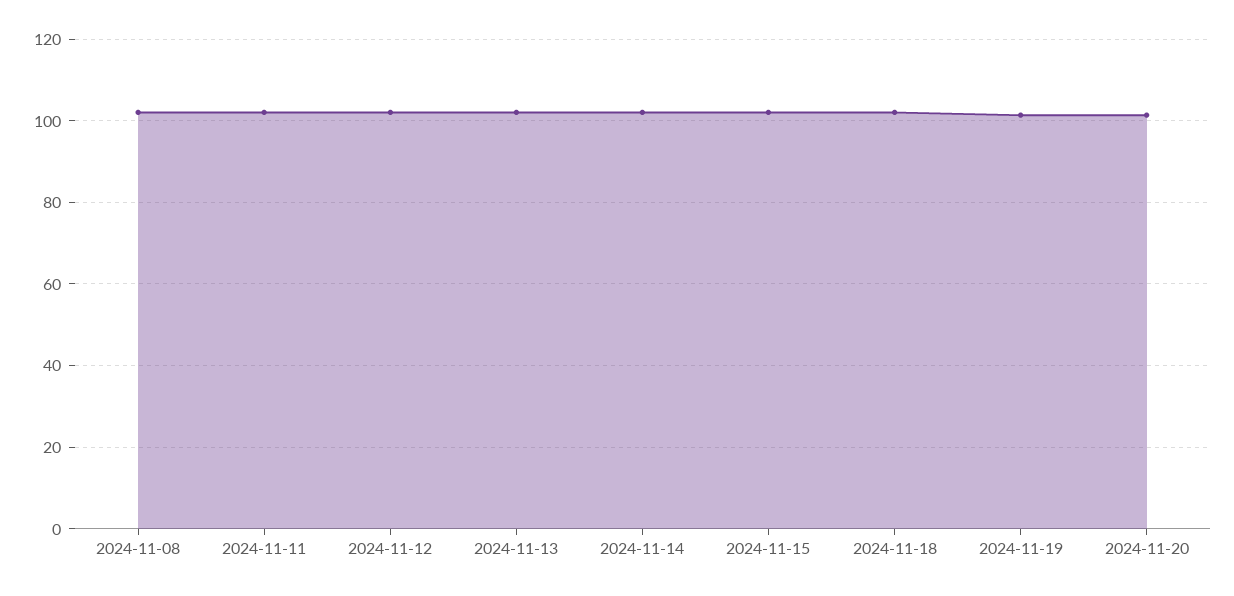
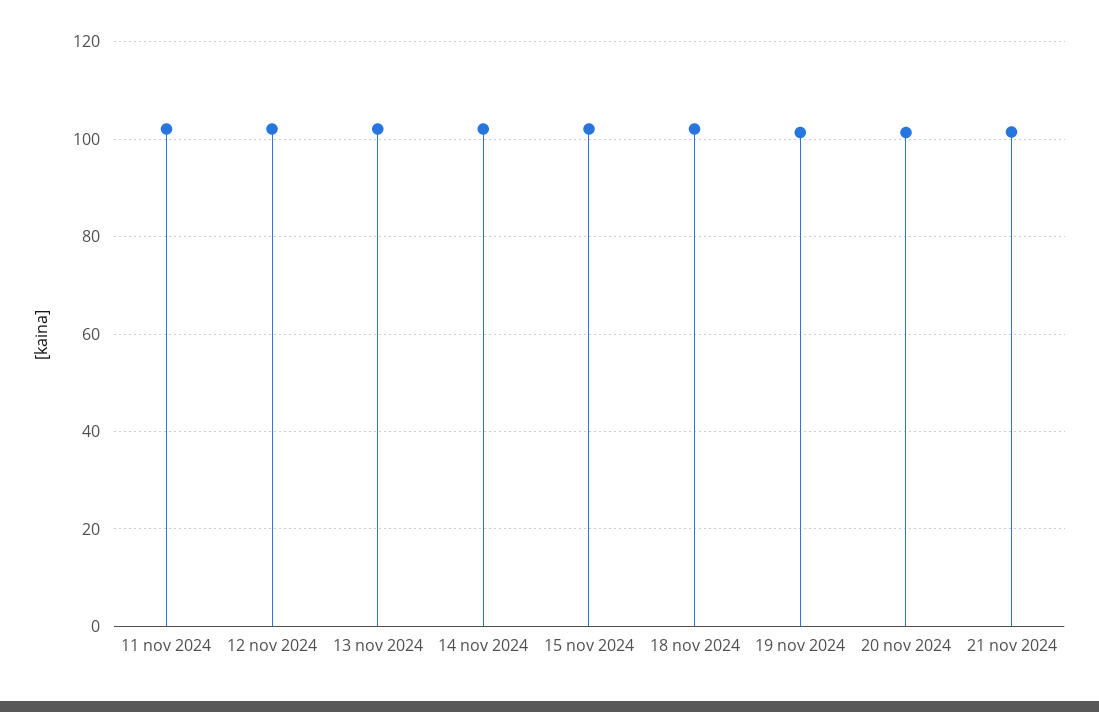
2024-11-08: 102 -> none
21 nov 2024: none -> 102

